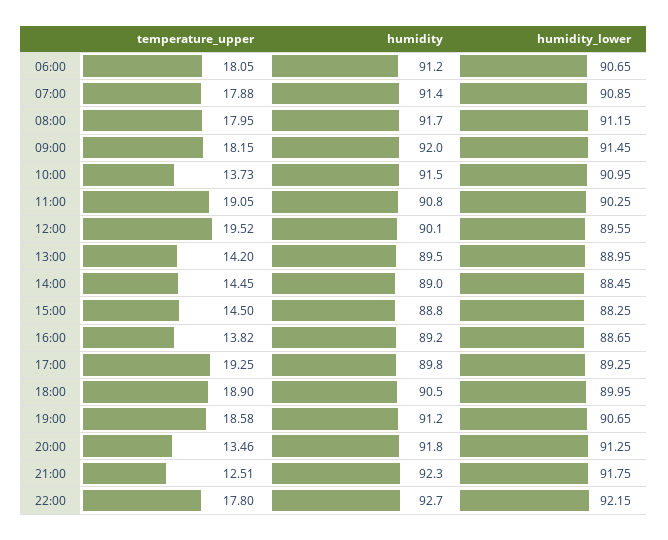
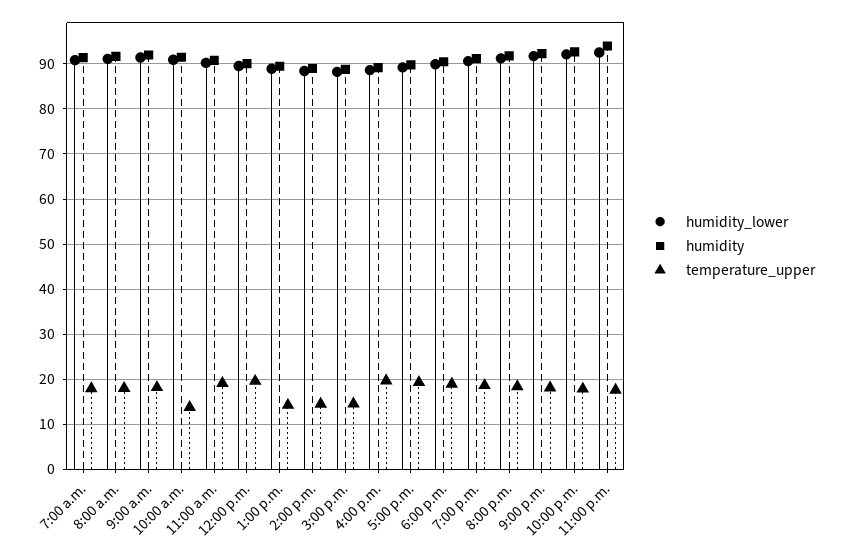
temperature_upper, 06:00: 18.05 -> none
humidity, 06:00: 91.2 -> none
humidity_lower, 06:00: 90.65 -> none
temperature_upper, 16:00: 13.82 -> 20
temperature_upper, 20:00: 13.46 -> 18
temperature_upper, 21:00: 12.51 -> 18
humidity_lower, 11:00 p.m.: none -> 92
humidity, 11:00 p.m.: none -> 94
temperature_upper, 11:00 p.m.: none -> 18

